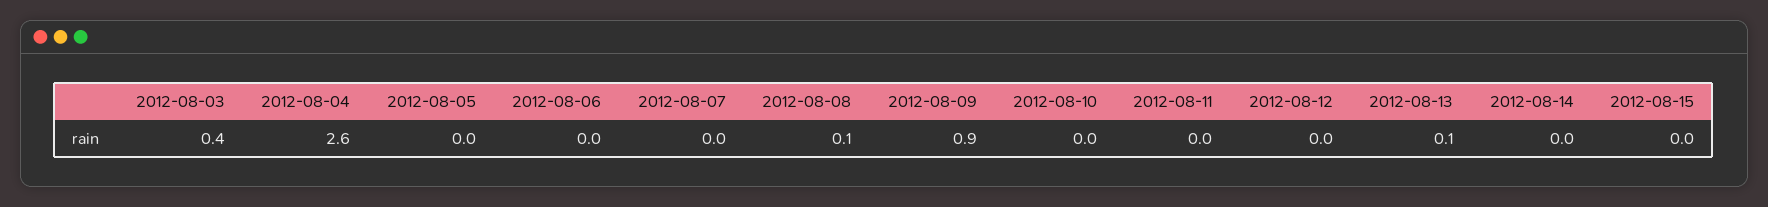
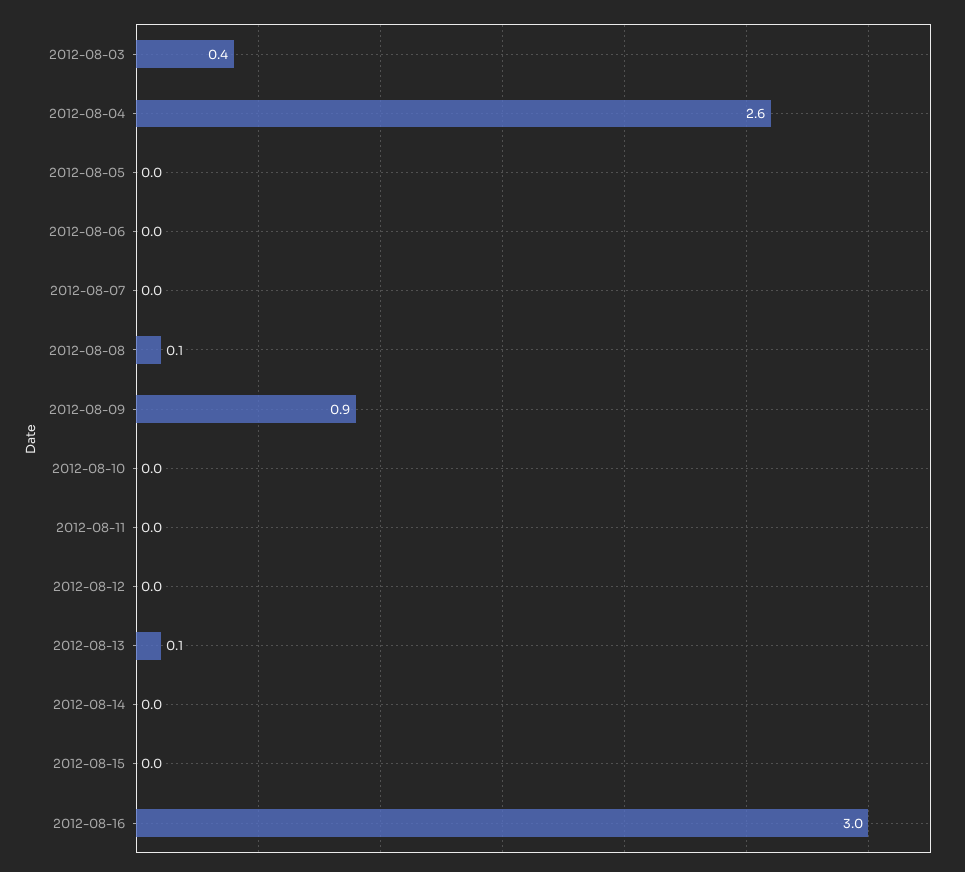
2012-08-16: none -> 3

